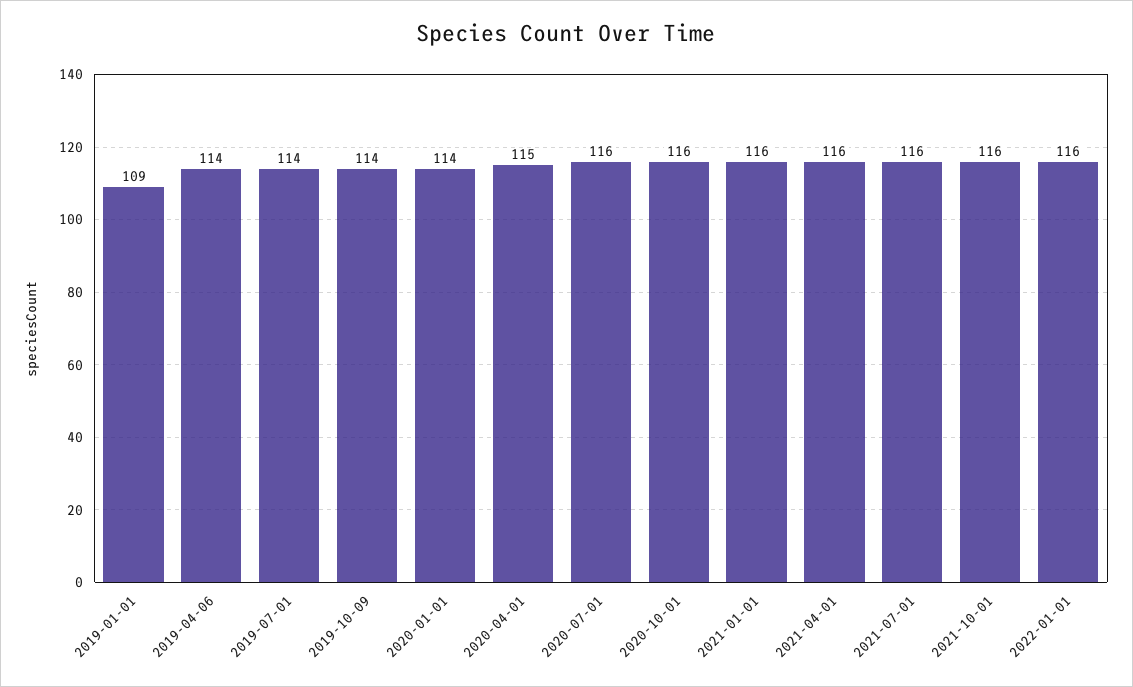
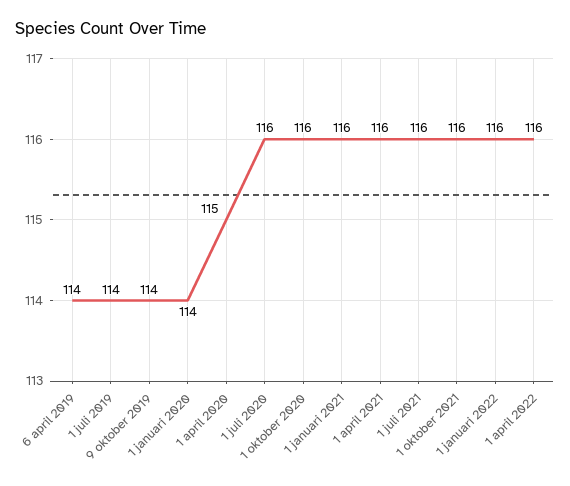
2019-01-01: 109 -> none
1 april 2022: none -> 116

